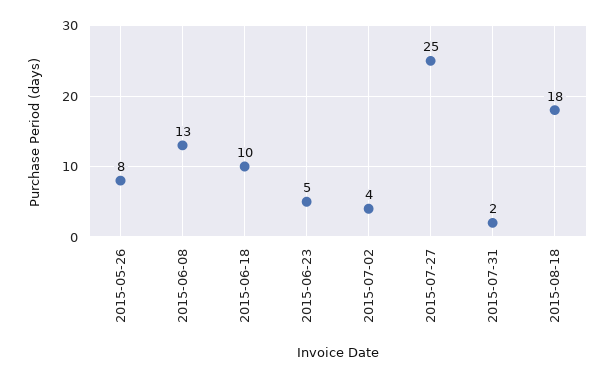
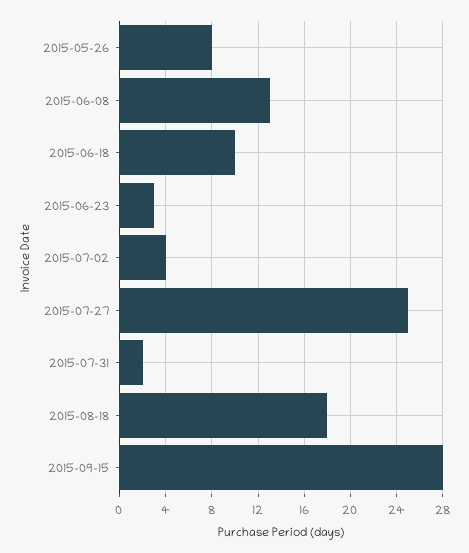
2015-06-23: 5 -> 3
2015-09-15: none -> 28

